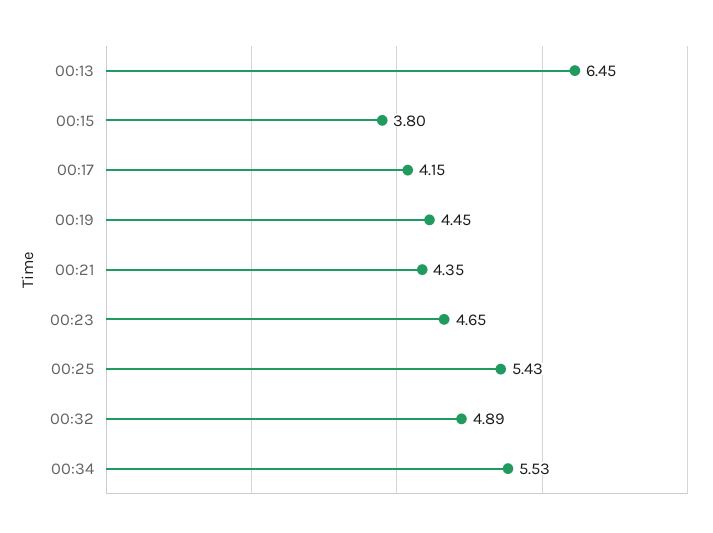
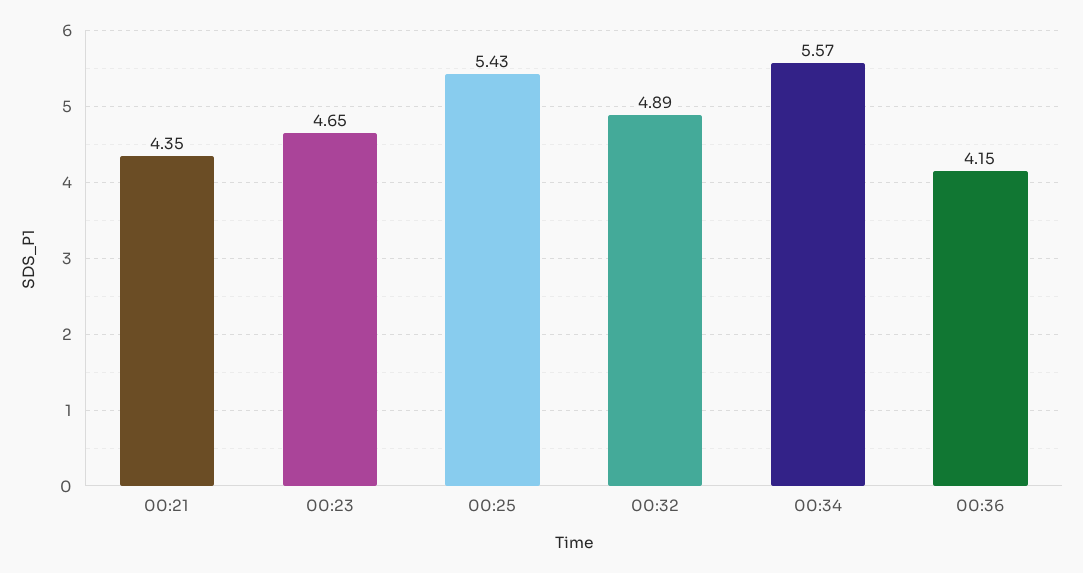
00:13: 6.45 -> none
00:15: 3.8 -> none
00:17: 4.15 -> none
00:19: 4.45 -> none
00:34: 5.53 -> 5.57
00:36: none -> 4.15

